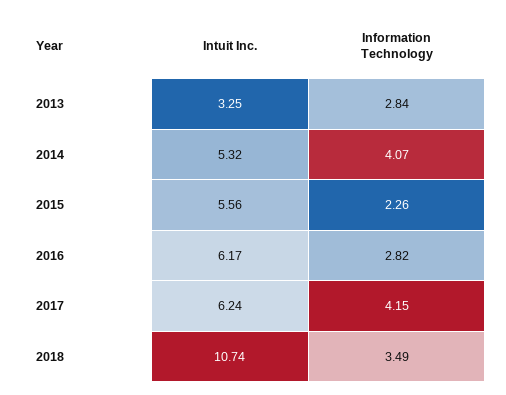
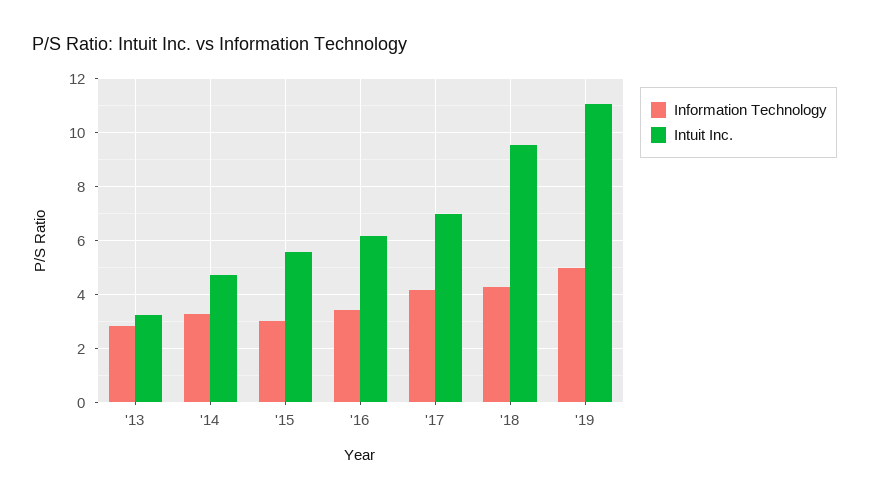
Intuit Inc., 2014: 5.32 -> 4.75
Information Technology, 2014: 4.07 -> 3.25
Information Technology, 2015: 2.26 -> 3
Information Technology, 2016: 2.82 -> 3.5
Intuit Inc., 2017: 6.24 -> 7
Intuit Inc., 2018: 10.74 -> 9.5
Information Technology, 2018: 3.49 -> 4.25
Information Technology, '19: none -> 5
Intuit Inc., '19: none -> 11

